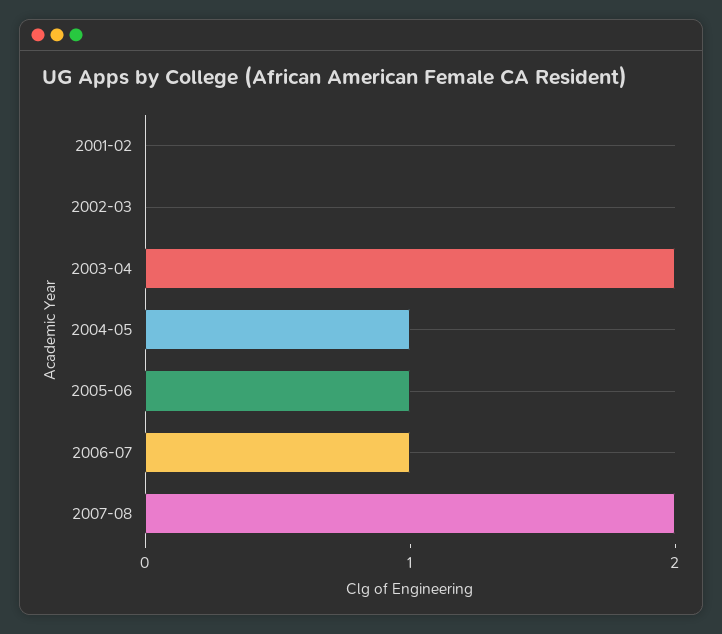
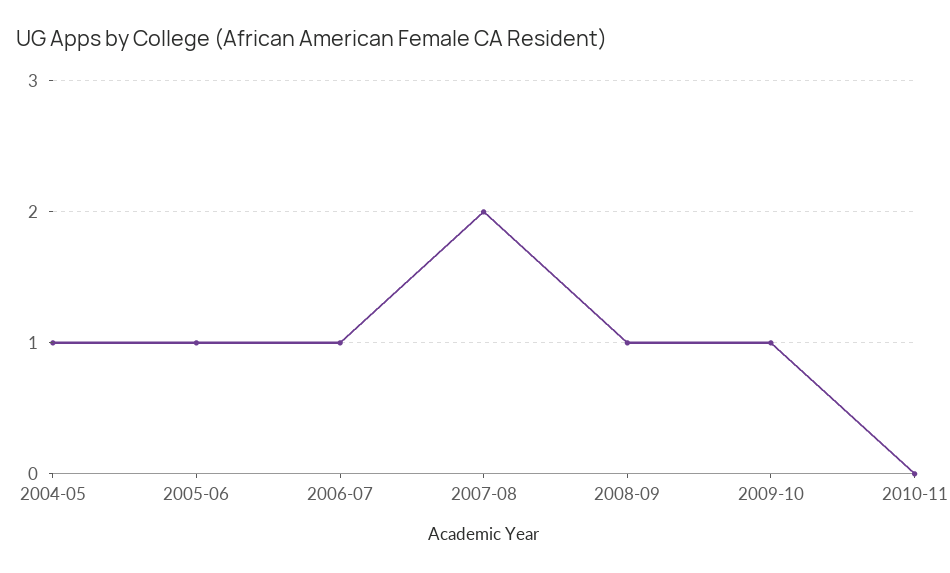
2001-02: 0 -> none
2002-03: 0 -> none
2003-04: 2 -> none
2008-09: none -> 1
2009-10: none -> 1
2010-11: none -> 0

